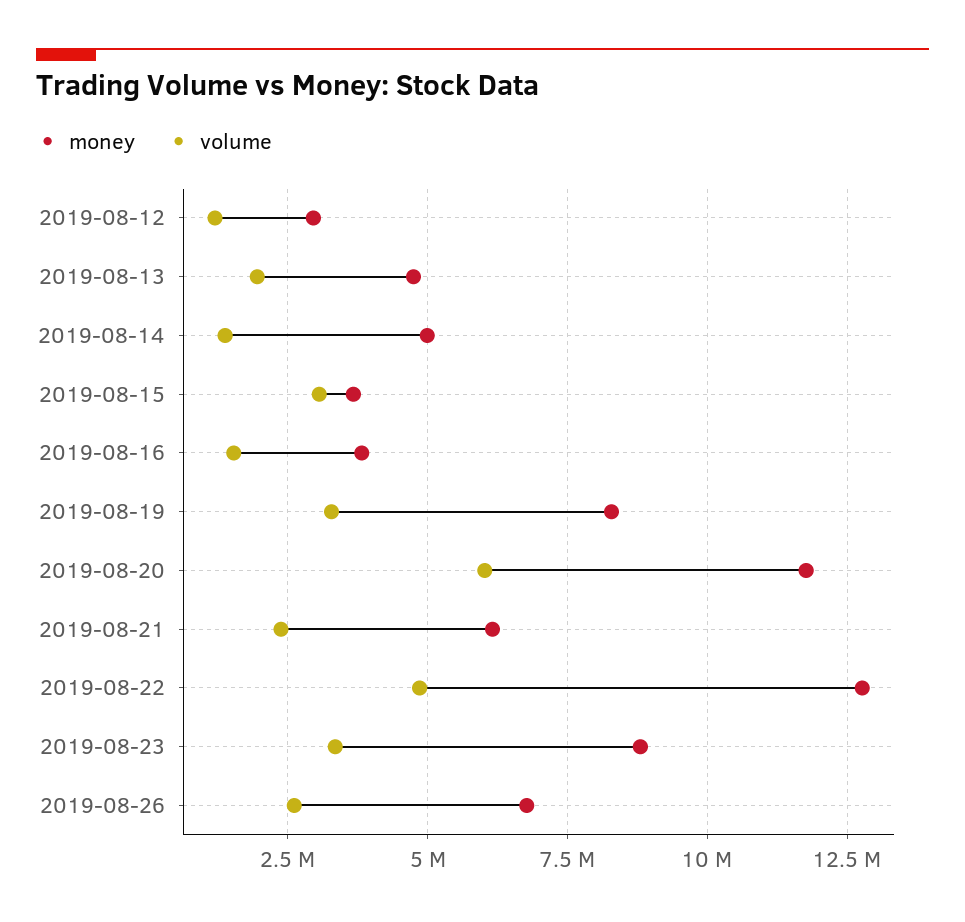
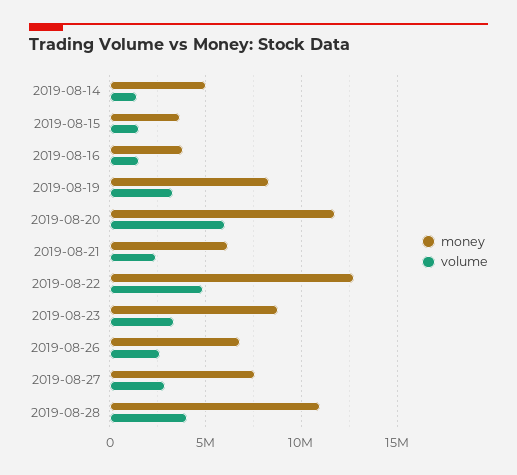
money, 2019-08-12: 3000000 -> none
volume, 2019-08-12: 1250000 -> none
money, 2019-08-13: 4750000 -> none
volume, 2019-08-13: 2000000 -> none
volume, 2019-08-15: 3000000 -> 1500000
money, 2019-08-27: none -> 7500000
volume, 2019-08-27: none -> 3000000
money, 2019-08-28: none -> 11000000
volume, 2019-08-28: none -> 4000000

